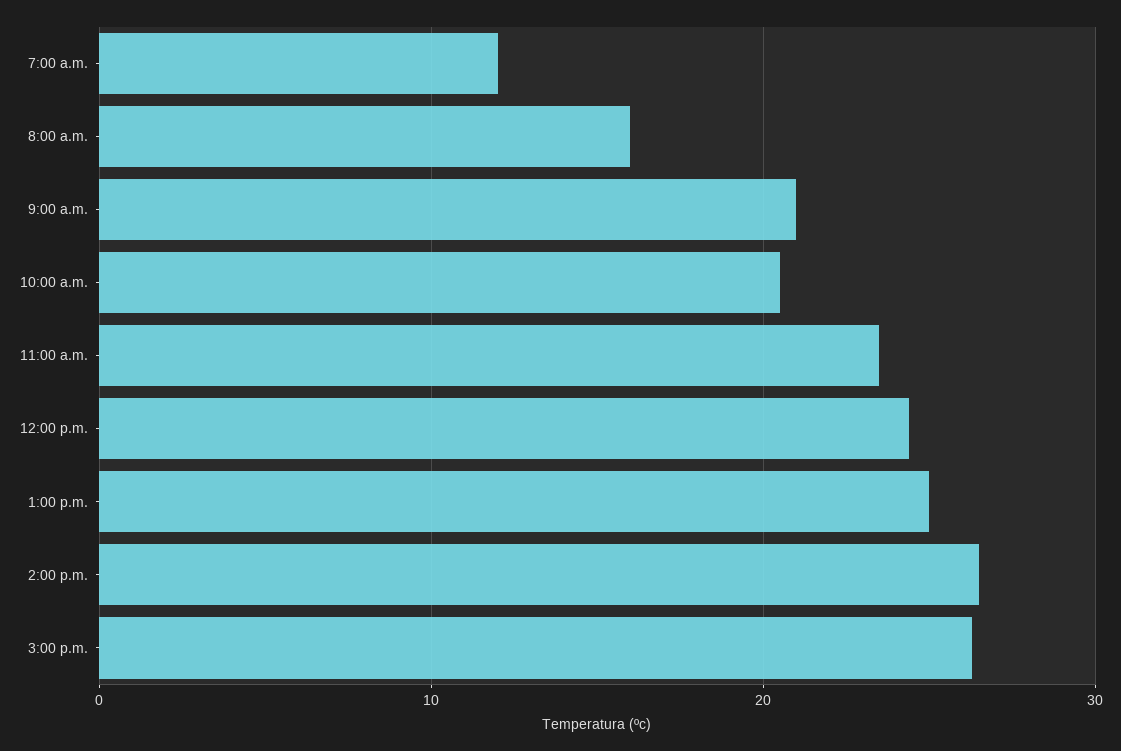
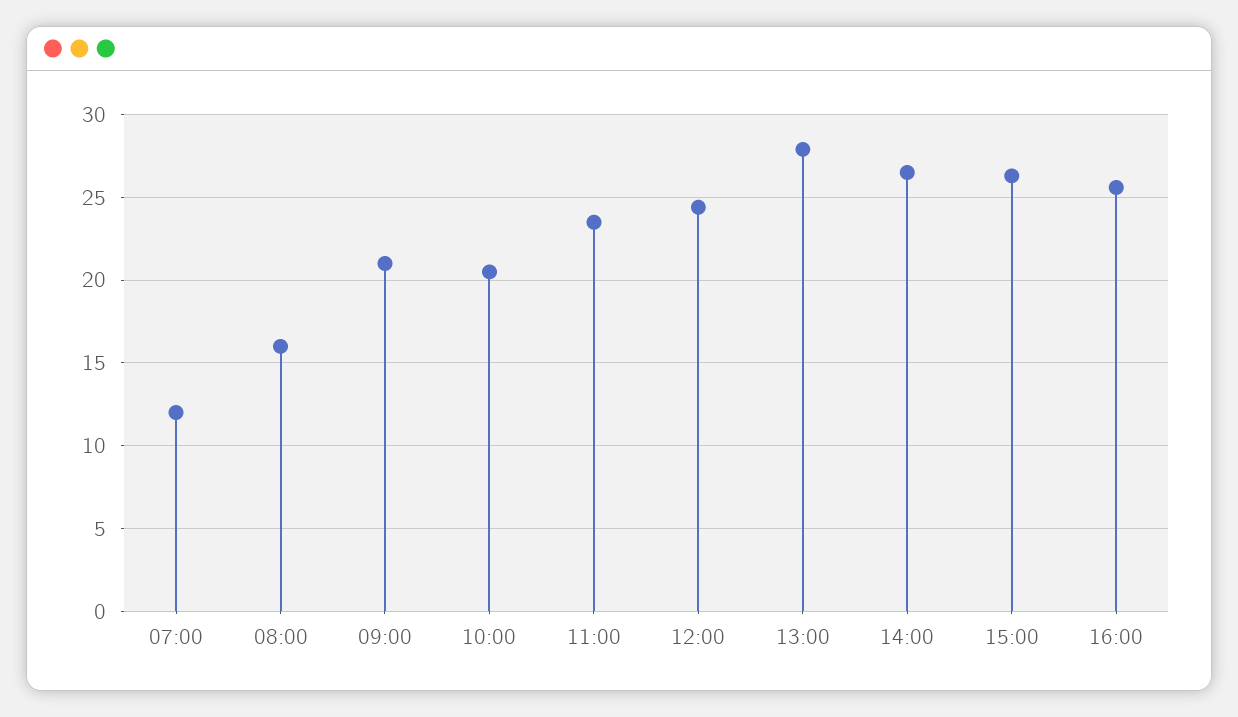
1:00 p.m.: 25 -> 28
16:00: none -> 25.5

